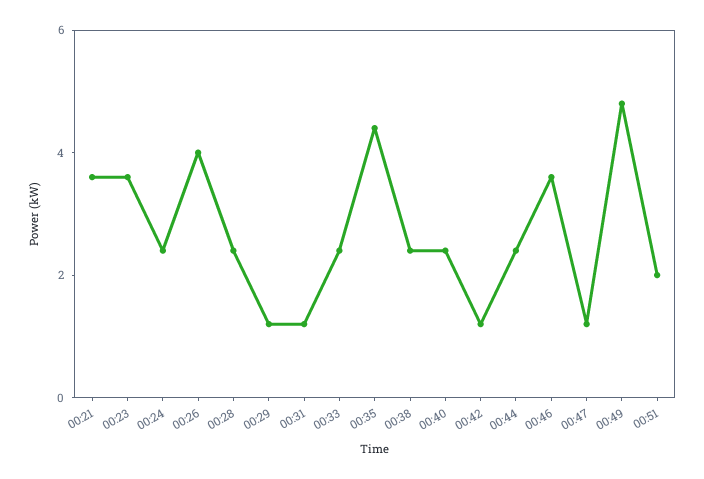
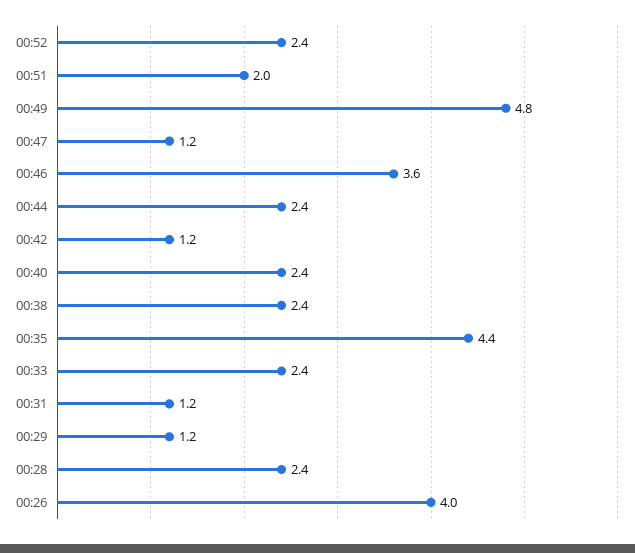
00:21: 3.5 -> none
00:23: 3.5 -> none
00:24: 2.5 -> none
00:52: none -> 2.4

